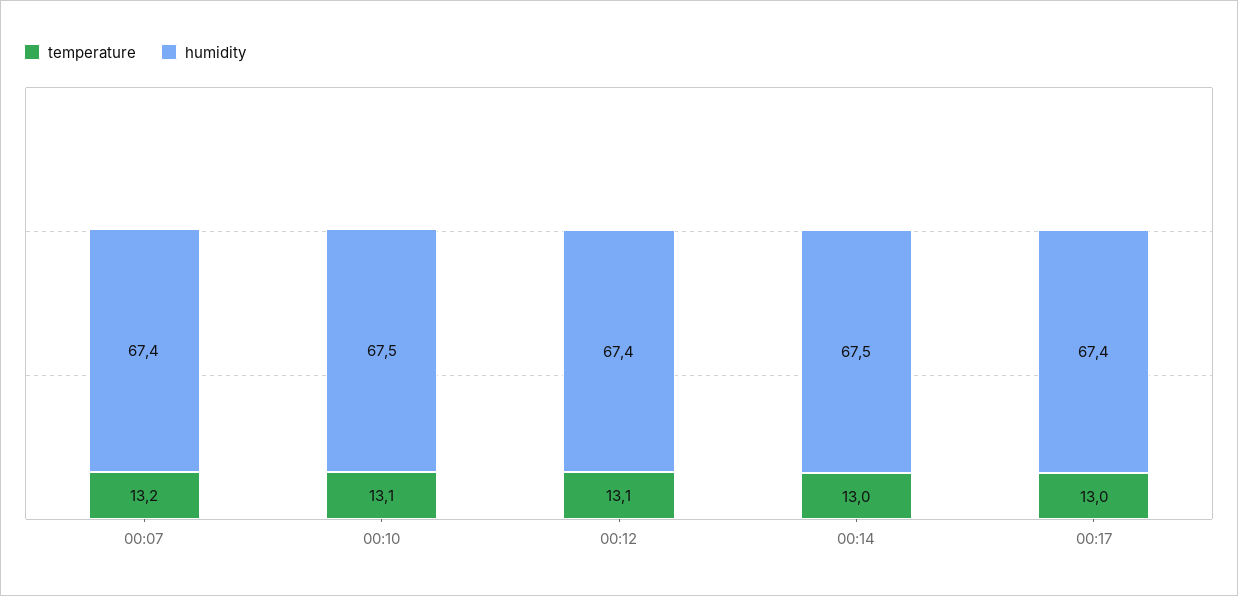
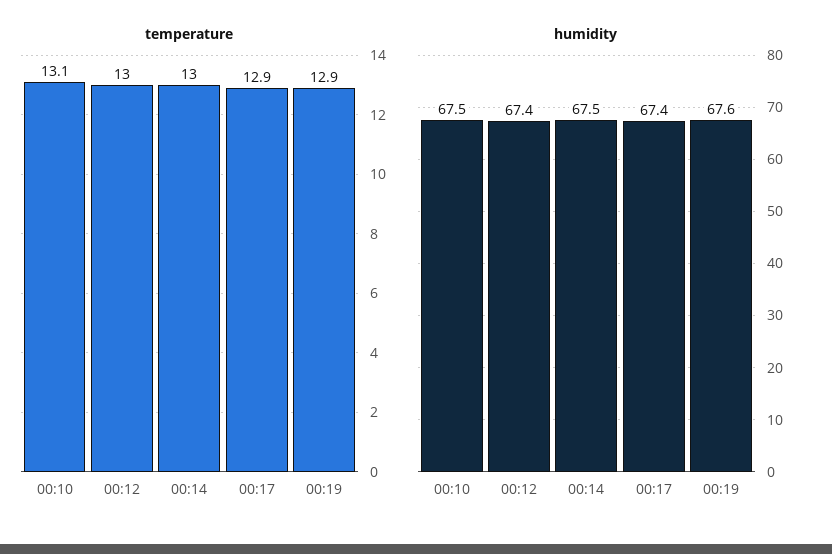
temperature, 00:07: 13.2 -> none
humidity, 00:07: 67.4 -> none
temperature, 00:12: 13.1 -> 13
temperature, 00:17: 13 -> 12.9
temperature, 00:19: none -> 12.9
humidity, 00:19: none -> 67.6

